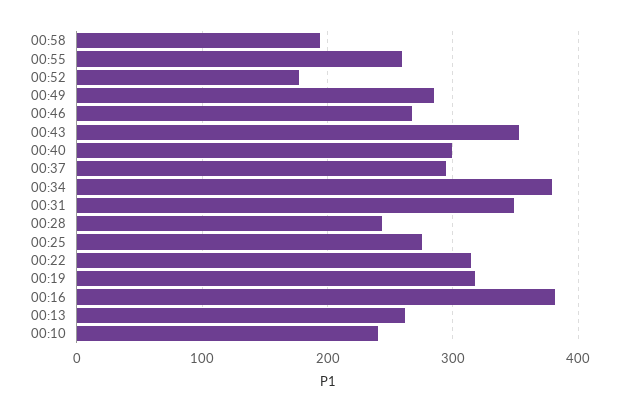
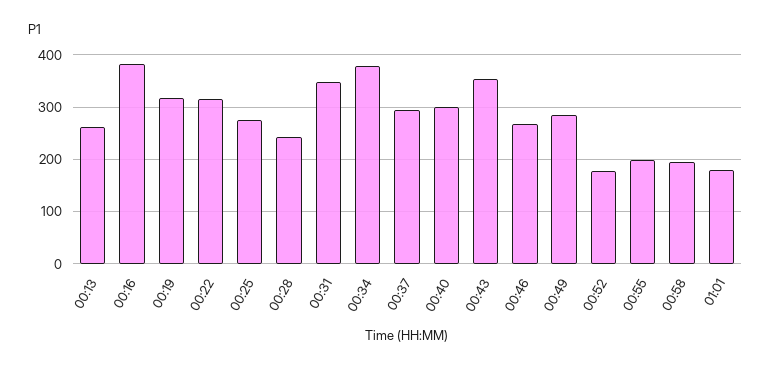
00:55: 260 -> 200
00:10: 240 -> none
01:01: none -> 180

